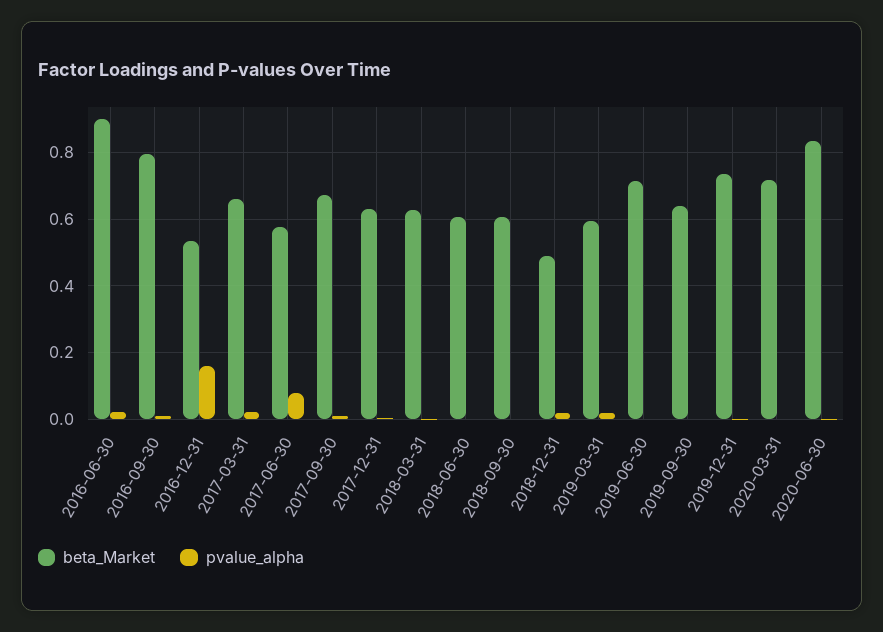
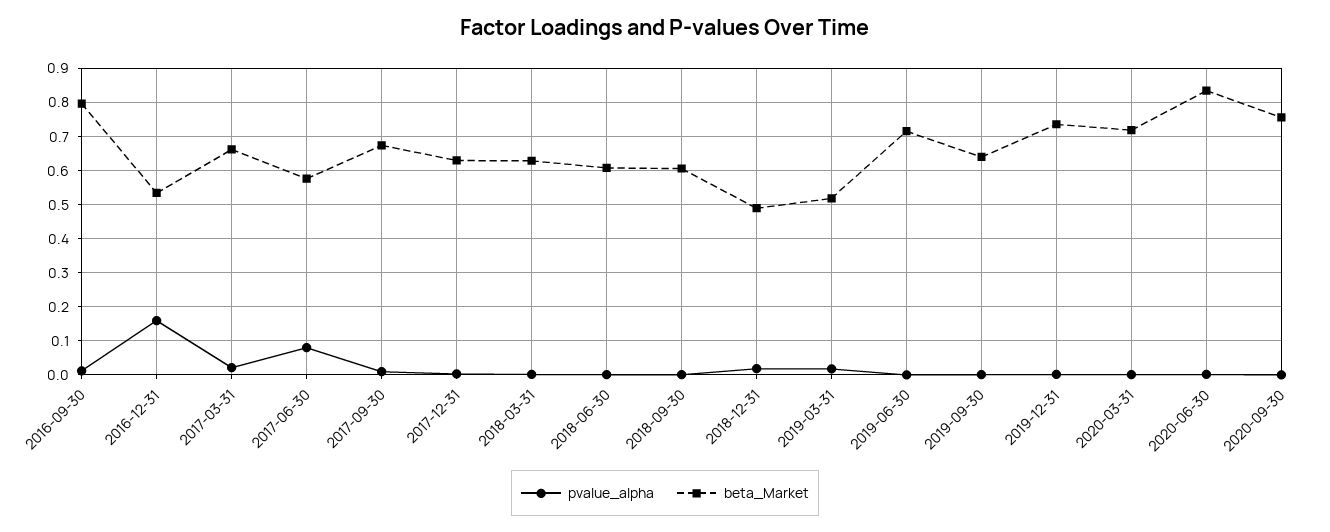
beta_Market, 2016-06-30: 0.9 -> none
pvalue_alpha, 2016-06-30: 0.02 -> none
beta_Market, 2019-03-31: 0.6 -> 0.52
pvalue_alpha, 2020-09-30: none -> 0
beta_Market, 2020-09-30: none -> 0.76

